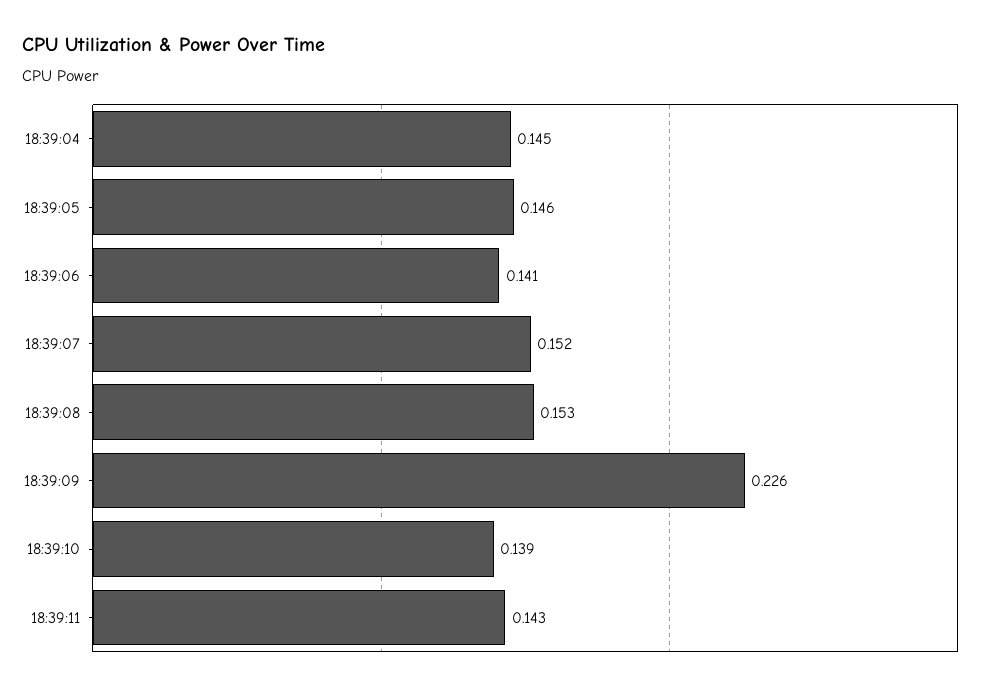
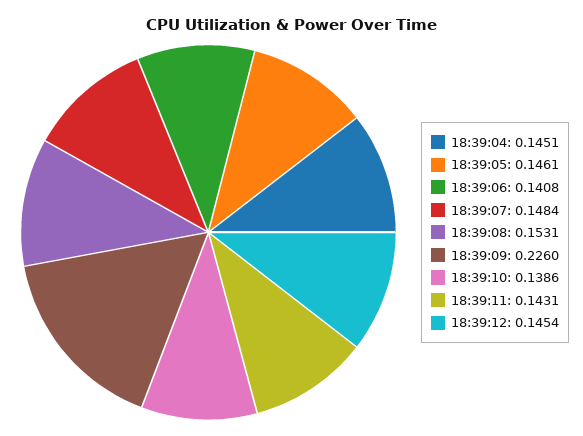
18:39:07: 0.152 -> 0.1484
18:39:12: none -> 0.1454

